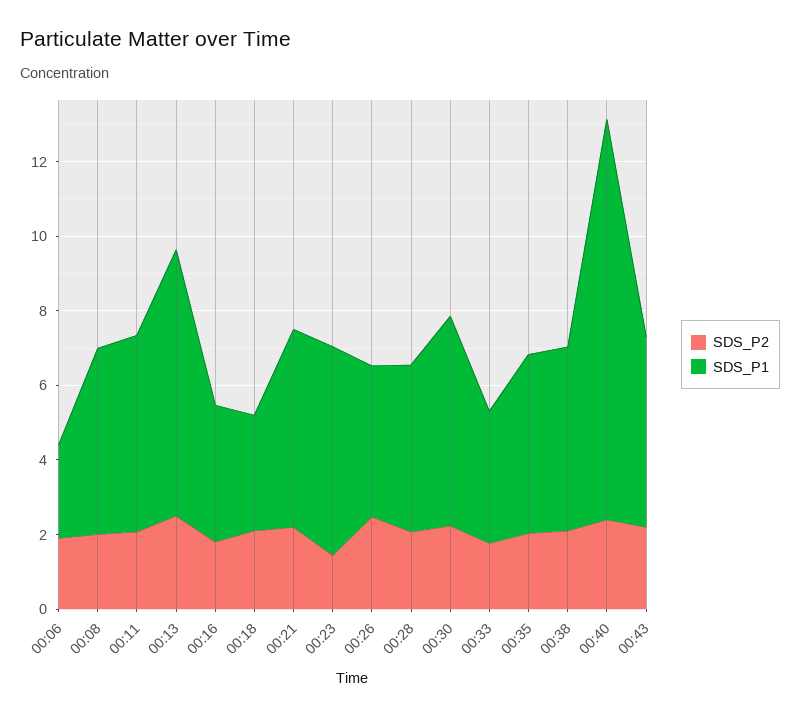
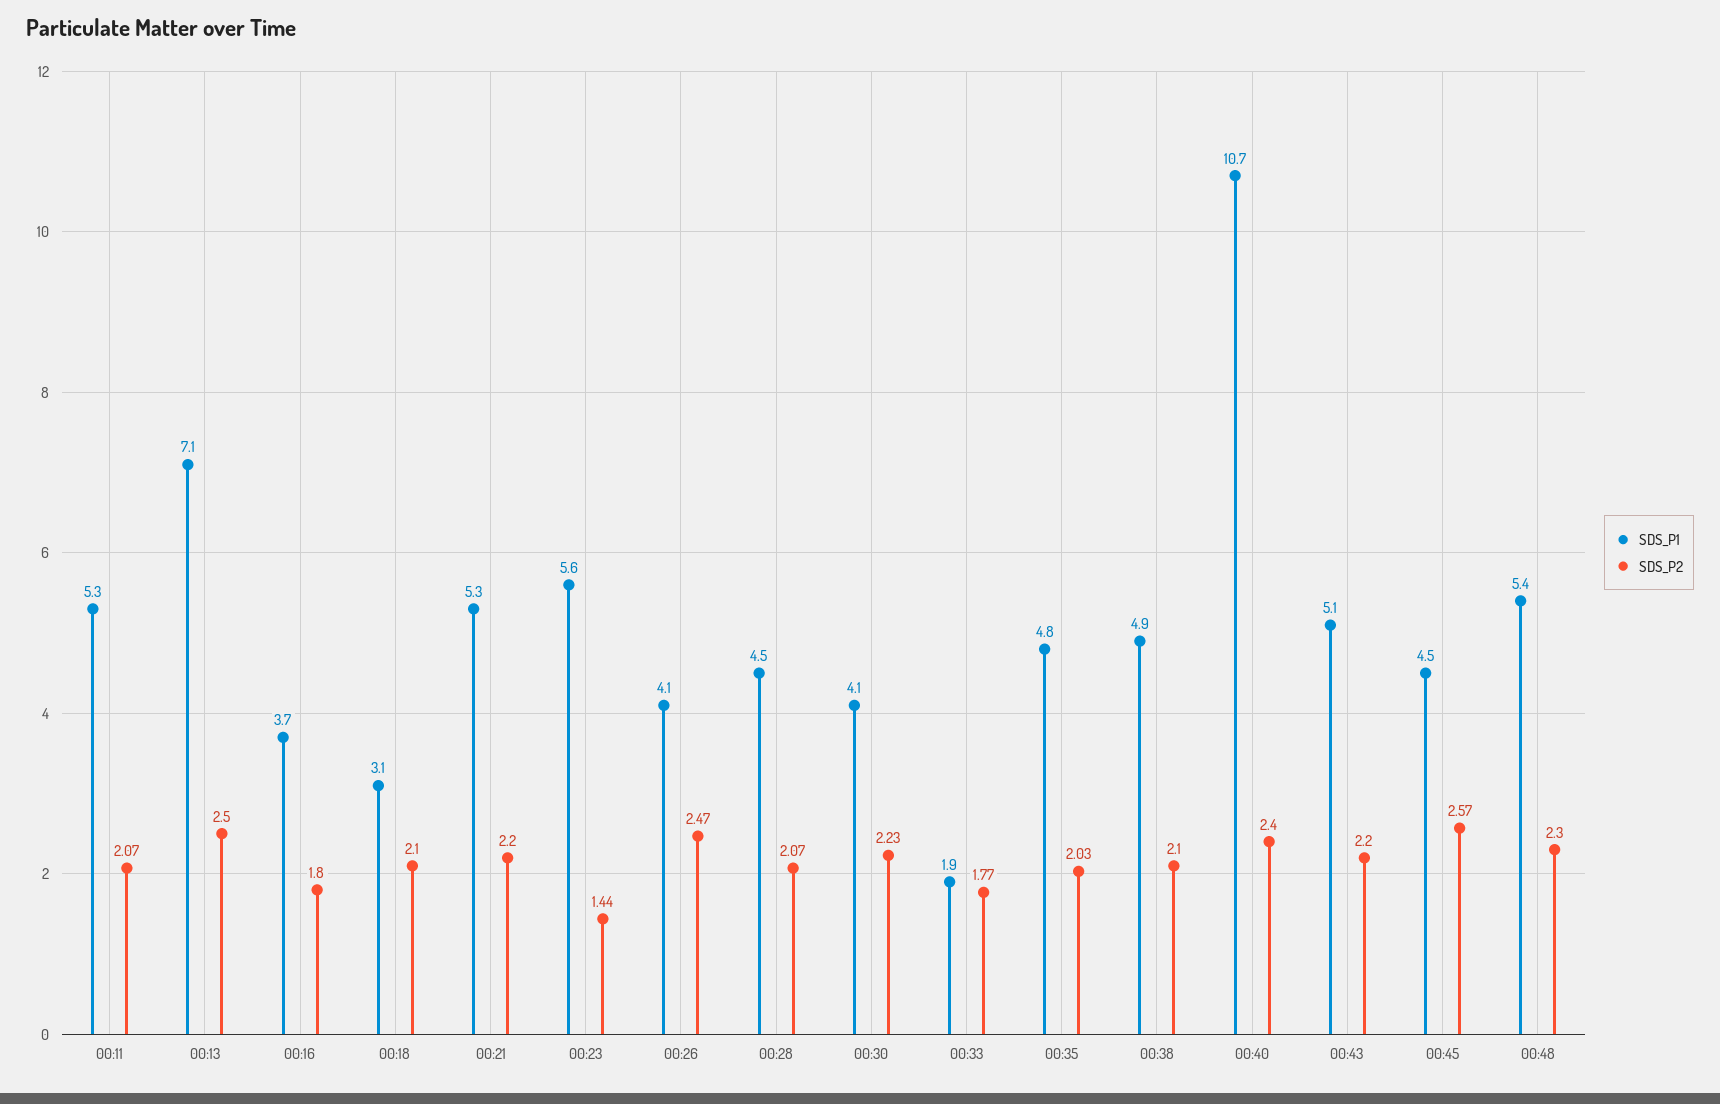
SDS_P2, 00:06: 2 -> none
SDS_P1, 00:06: 2.5 -> none
SDS_P2, 00:08: 2 -> none
SDS_P1, 00:08: 5 -> none
SDS_P1, 00:30: 5.5 -> 4.1
SDS_P1, 00:33: 3.5 -> 1.9
SDS_P1, 00:45: none -> 4.5
SDS_P2, 00:45: none -> 2.57
SDS_P1, 00:48: none -> 5.4
SDS_P2, 00:48: none -> 2.3

